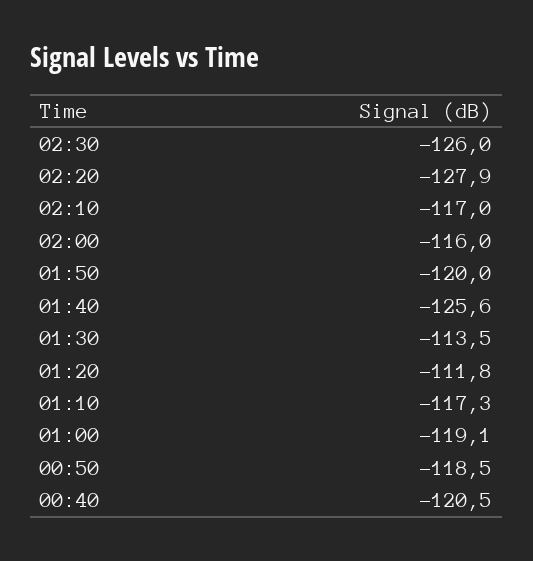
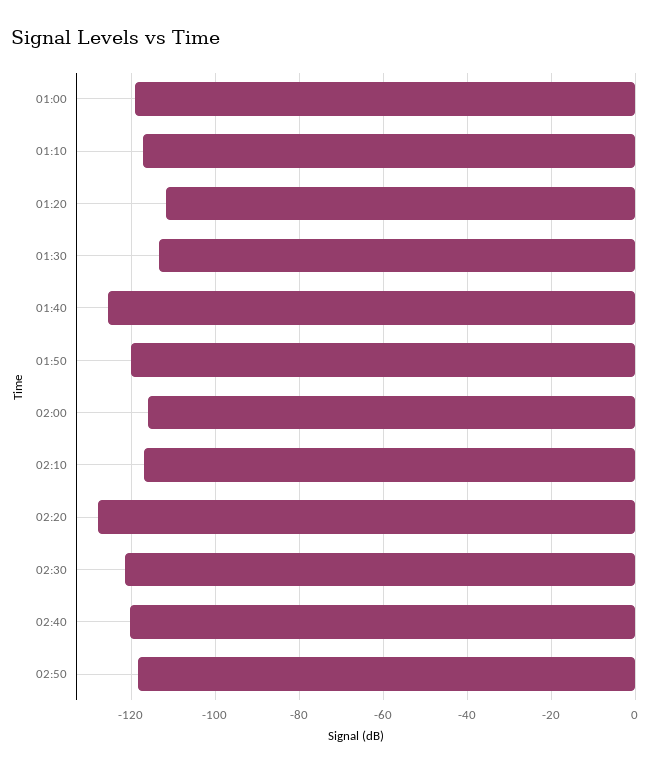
02:30: -126 -> -122
00:50: -118.5 -> none
00:40: -120.5 -> none
02:40: none -> -120
02:50: none -> -118

